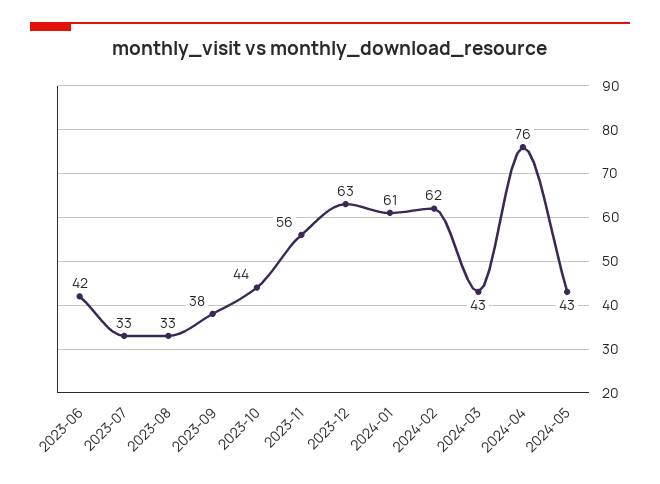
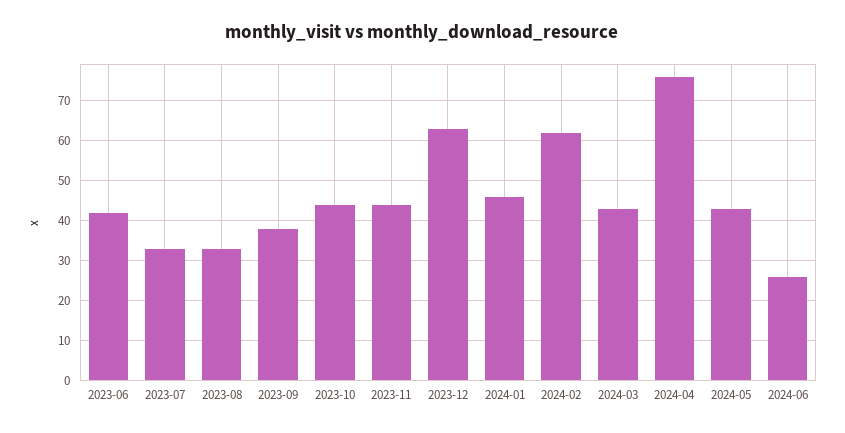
2023-11: 56 -> 45
2024-01: 61 -> 45
2024-06: none -> 25

